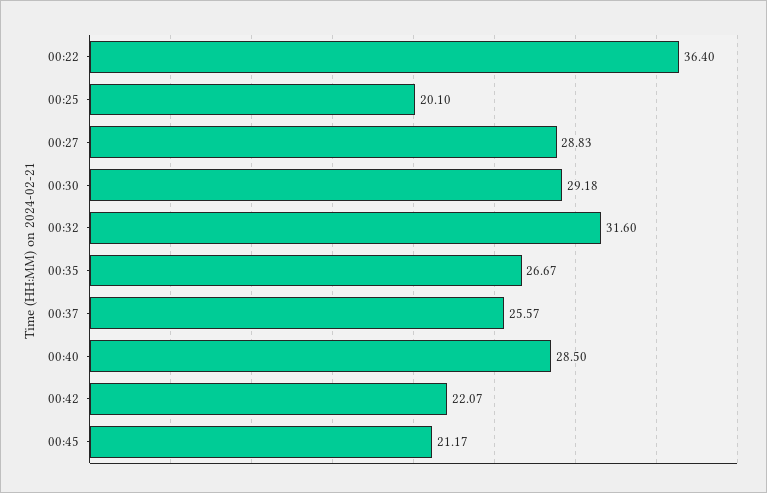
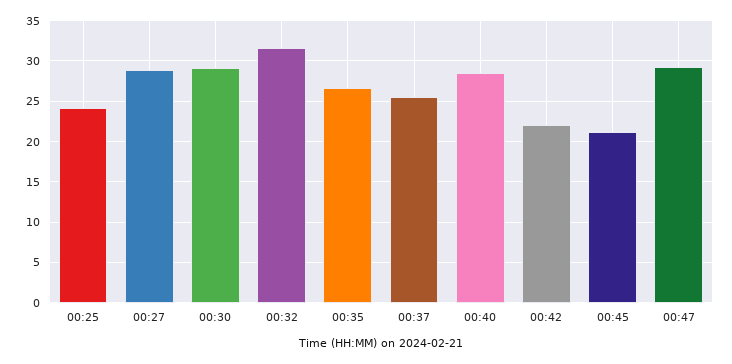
00:22: 36.4 -> none
00:25: 20.1 -> 24
00:47: none -> 29

